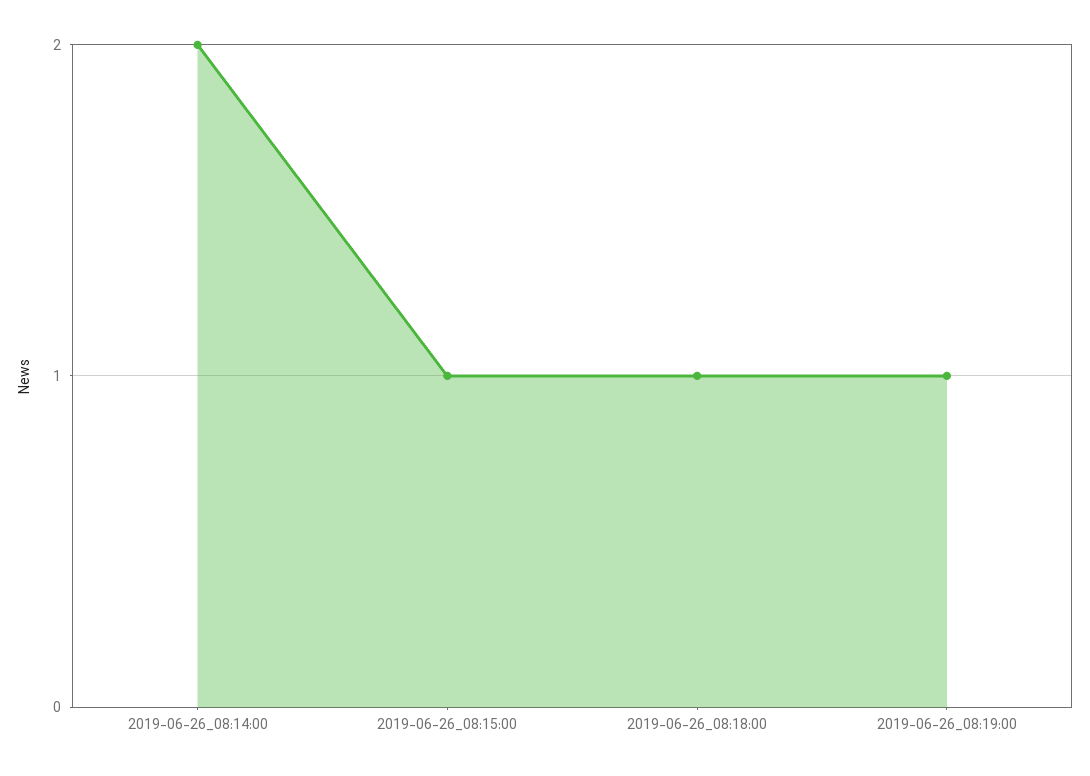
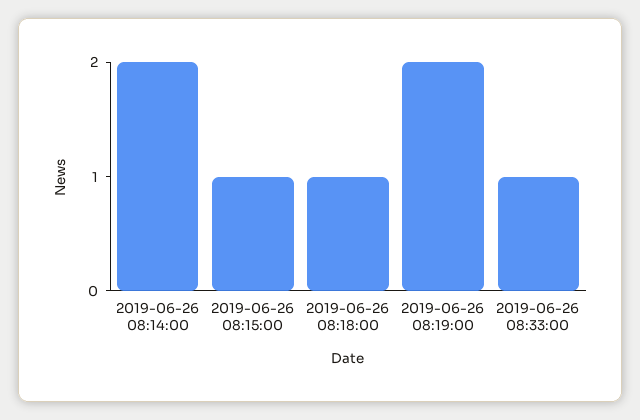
2019-06-26_08:19:00: 1 -> 2
2019-06-26 08:33:00: none -> 1

